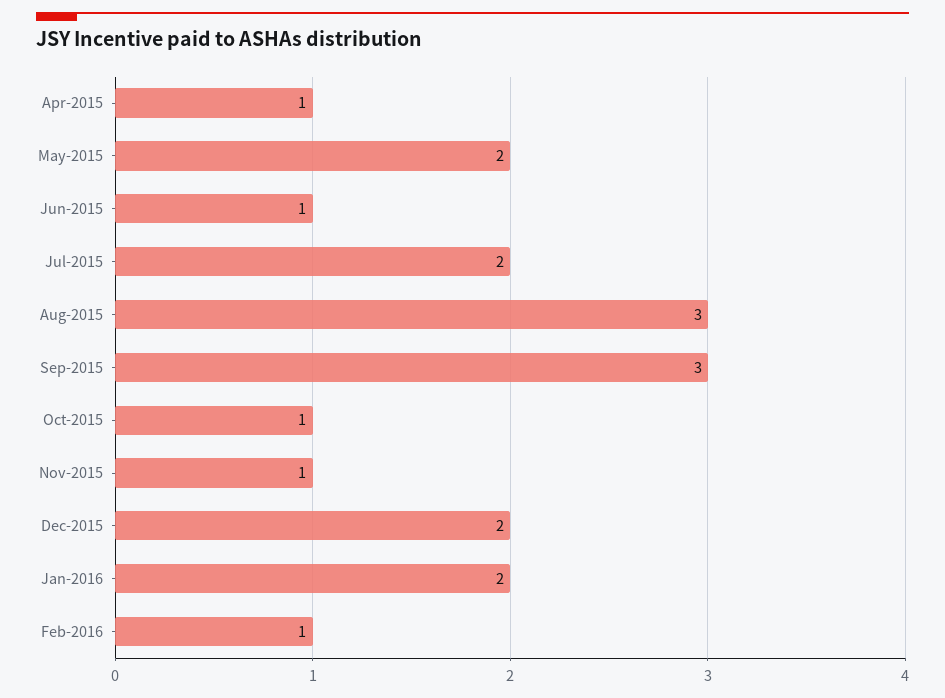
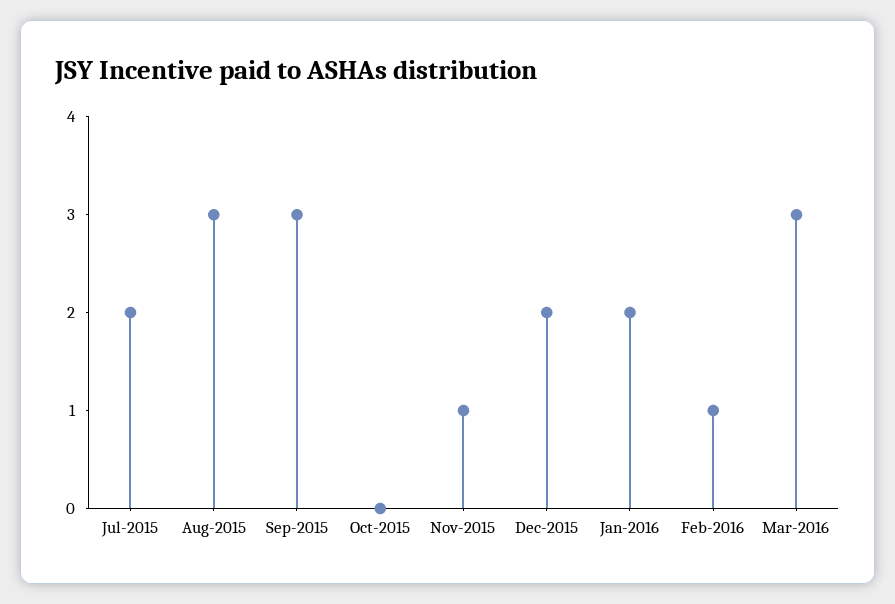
Apr-2015: 1 -> none
May-2015: 2 -> none
Jun-2015: 1 -> none
Oct-2015: 1 -> 0
Mar-2016: none -> 3

